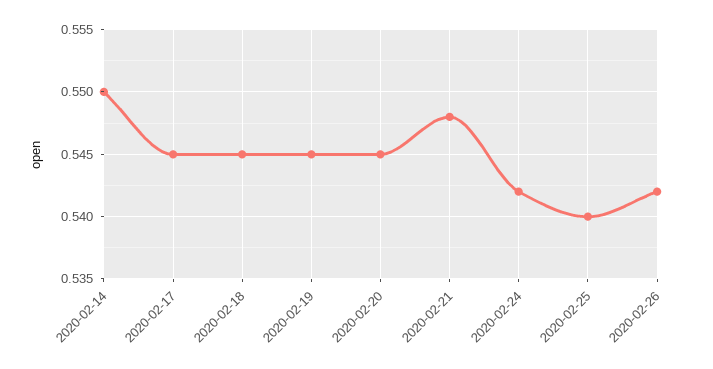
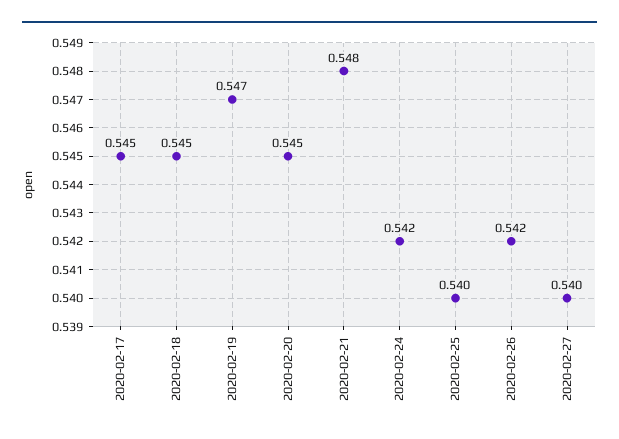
2020-02-14: 0.55 -> none
2020-02-19: 0.545 -> 0.547
2020-02-27: none -> 0.54

